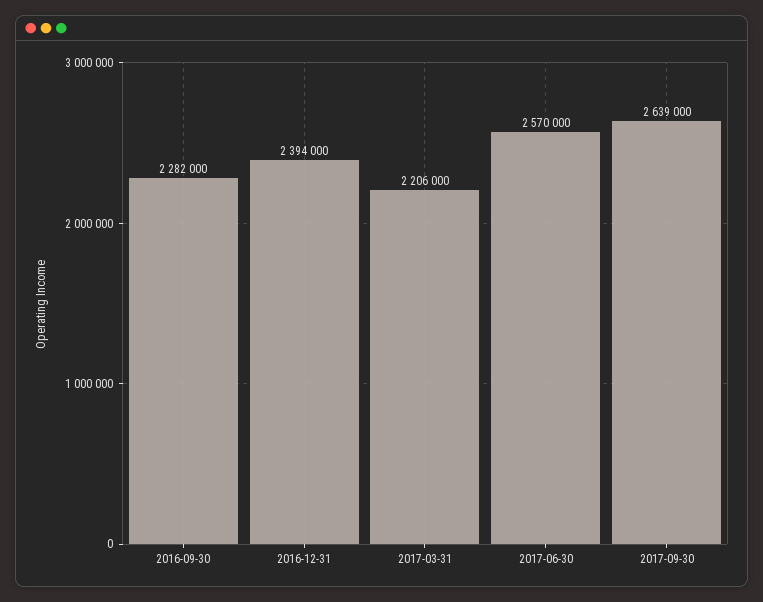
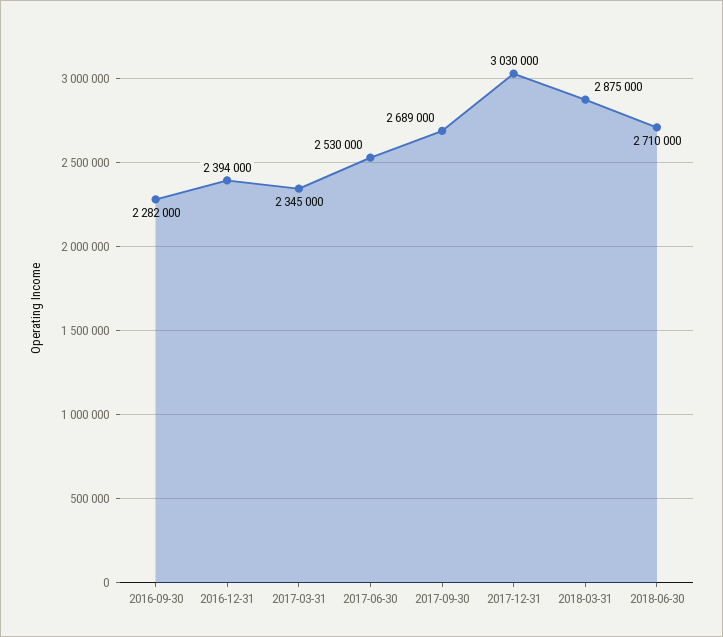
2017-03-31: 2206000 -> 2345000
2017-06-30: 2570000 -> 2530000
2017-09-30: 2639000 -> 2689000
2017-12-31: none -> 3030000
2018-03-31: none -> 2875000
2018-06-30: none -> 2710000

